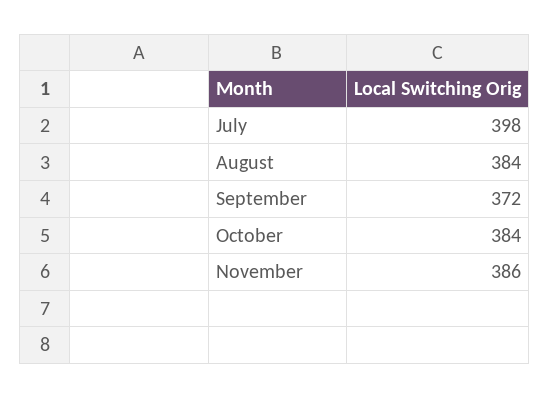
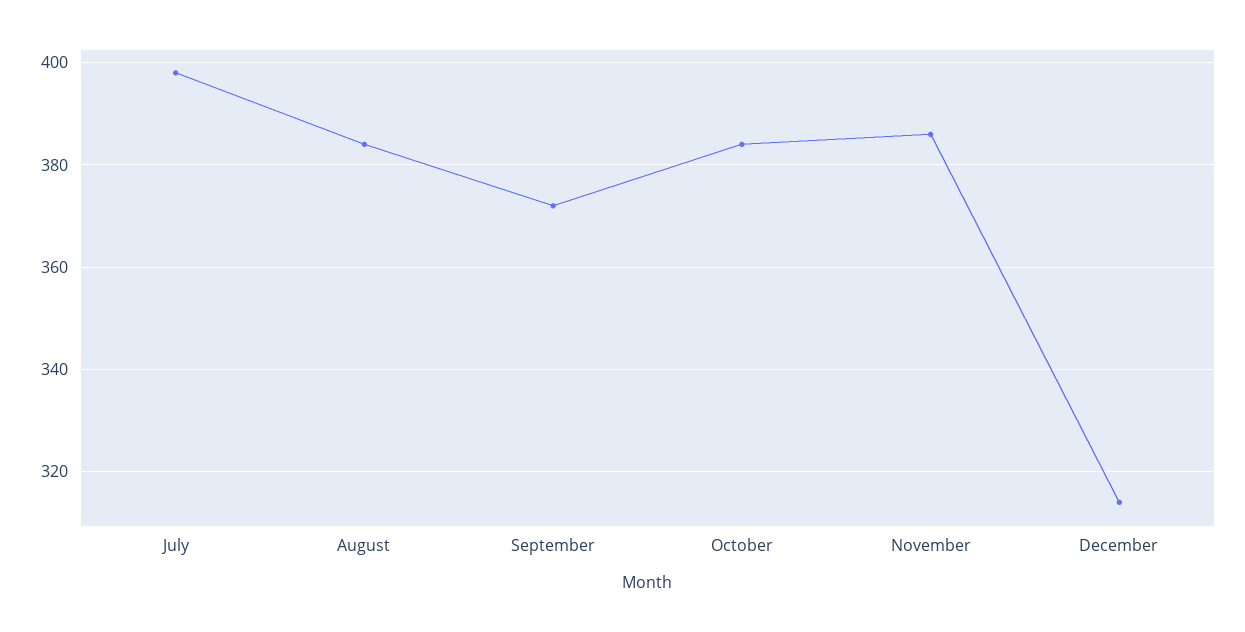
December: none -> 315

